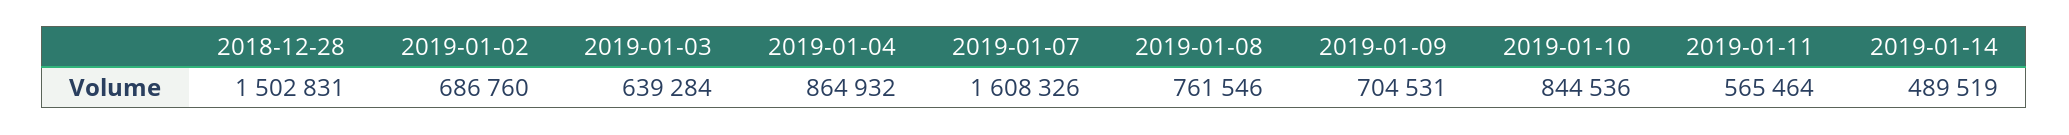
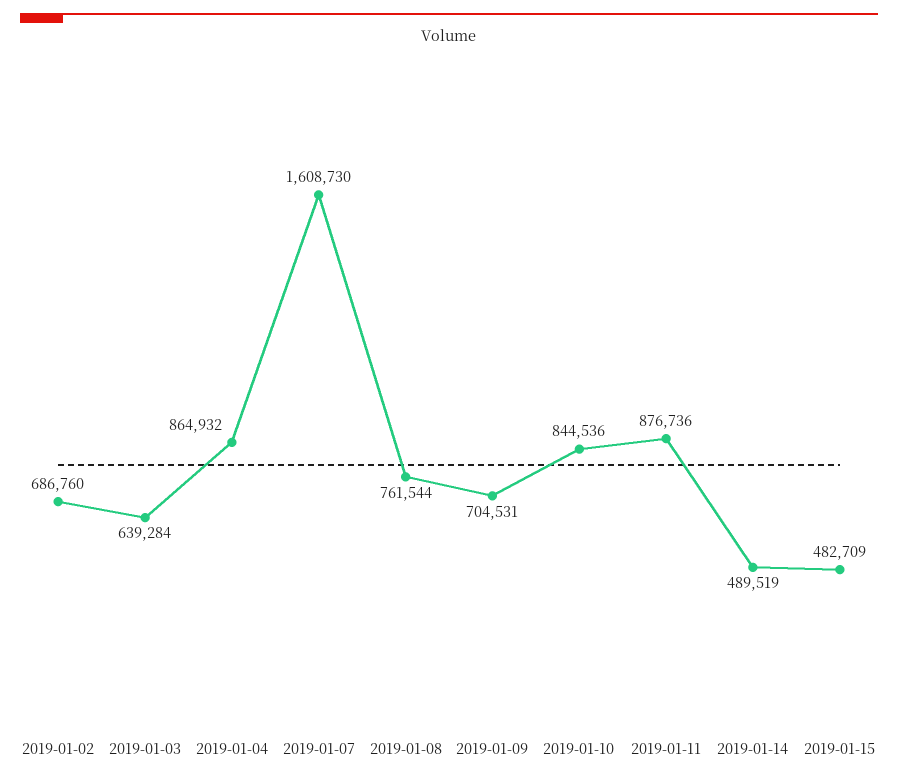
2018-12-28: 1502831 -> none
2019-01-07: 1608326 -> 1608730
2019-01-08: 761546 -> 761544
2019-01-11: 565464 -> 876736
2019-01-15: none -> 482709

